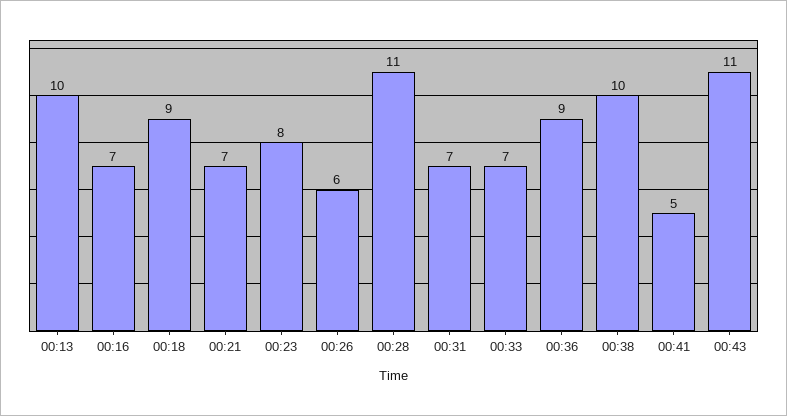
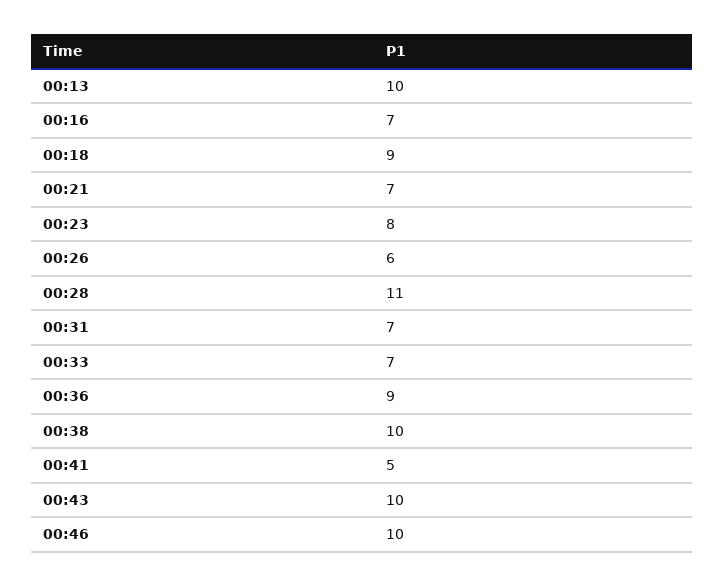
00:43: 11 -> 10
00:46: none -> 10

